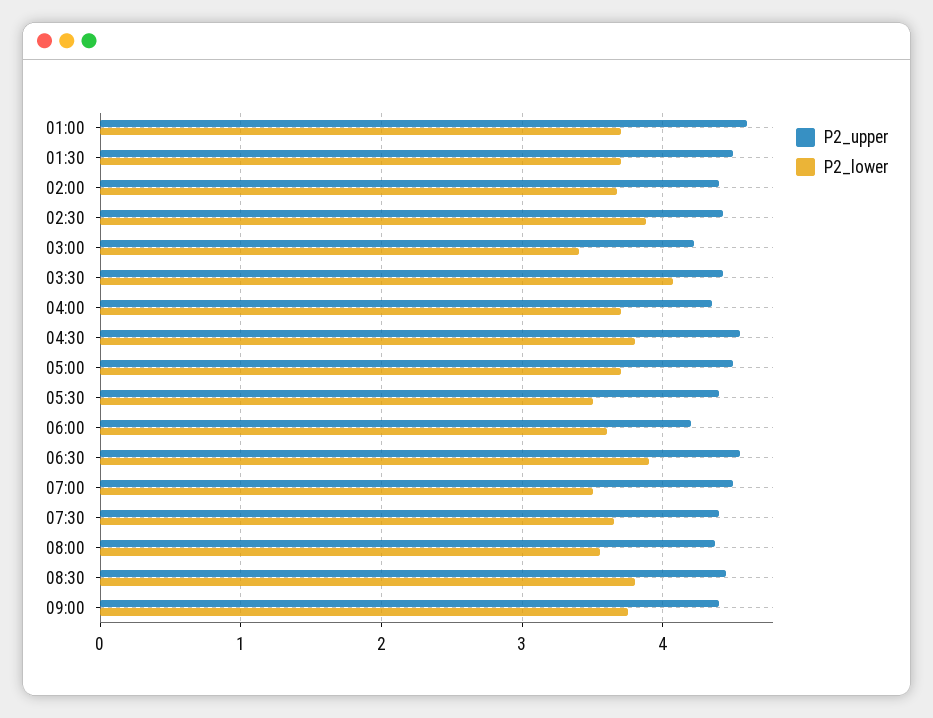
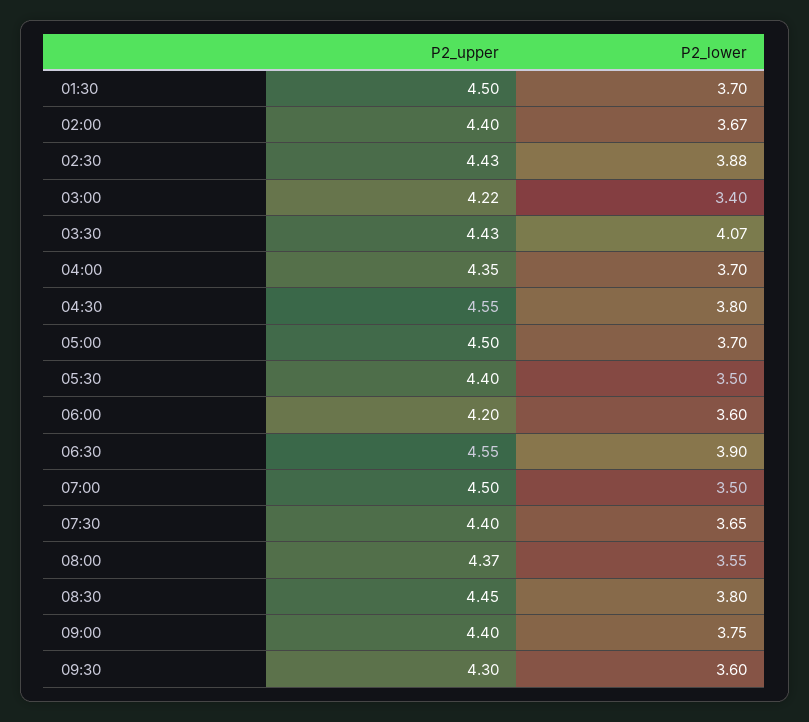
P2_upper, 01:00: 4.6 -> none
P2_lower, 01:00: 3.7 -> none
P2_upper, 09:30: none -> 4.3
P2_lower, 09:30: none -> 3.6

